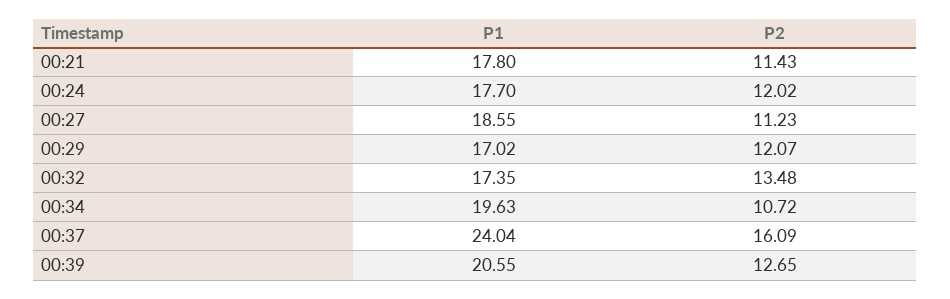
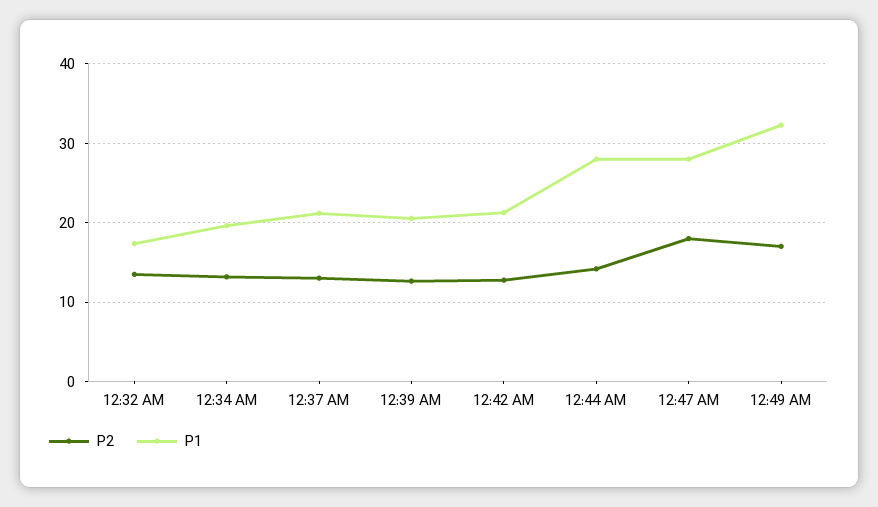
P1, 00:21: 17.8 -> none
P2, 00:21: 11.43 -> none
P1, 00:24: 17.7 -> none
P2, 00:24: 12.02 -> none
P1, 00:27: 18.55 -> none
P2, 00:27: 11.23 -> none
P1, 00:29: 17.02 -> none
P2, 00:29: 12.07 -> none
P2, 00:34: 10.72 -> 13
P1, 00:37: 24.04 -> 21
P2, 00:37: 16.09 -> 13
P2, 12:42 AM: none -> 13
P1, 12:42 AM: none -> 21
P2, 12:44 AM: none -> 14
P1, 12:44 AM: none -> 28
P2, 12:47 AM: none -> 18
P1, 12:47 AM: none -> 28
P2, 12:49 AM: none -> 17
P1, 12:49 AM: none -> 32

